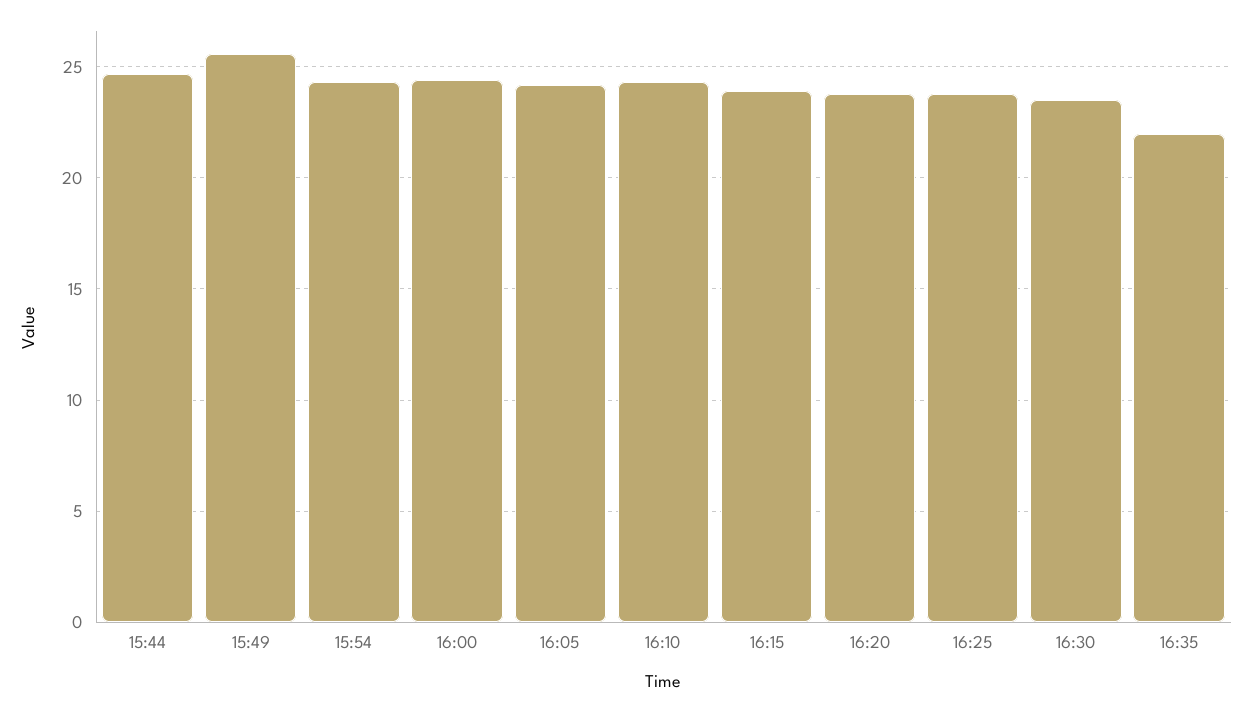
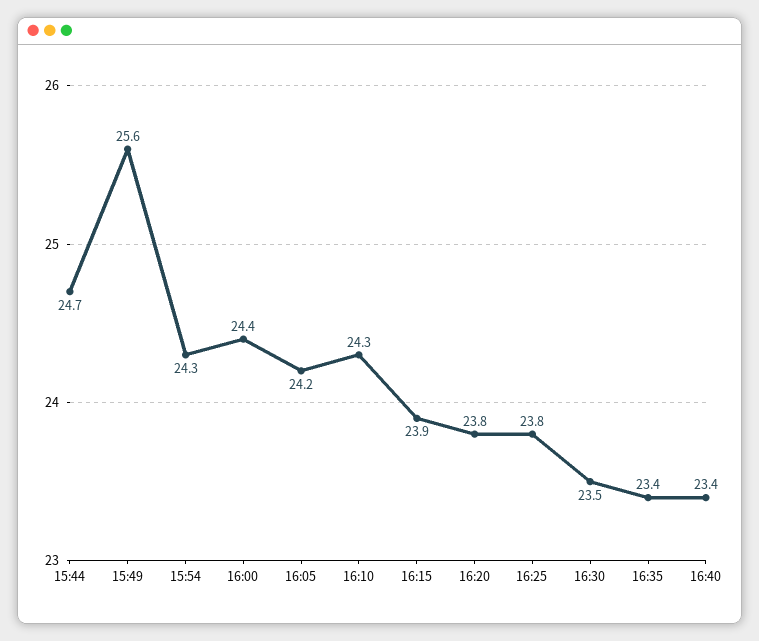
16:35: 22 -> 23.4
16:40: none -> 23.4

